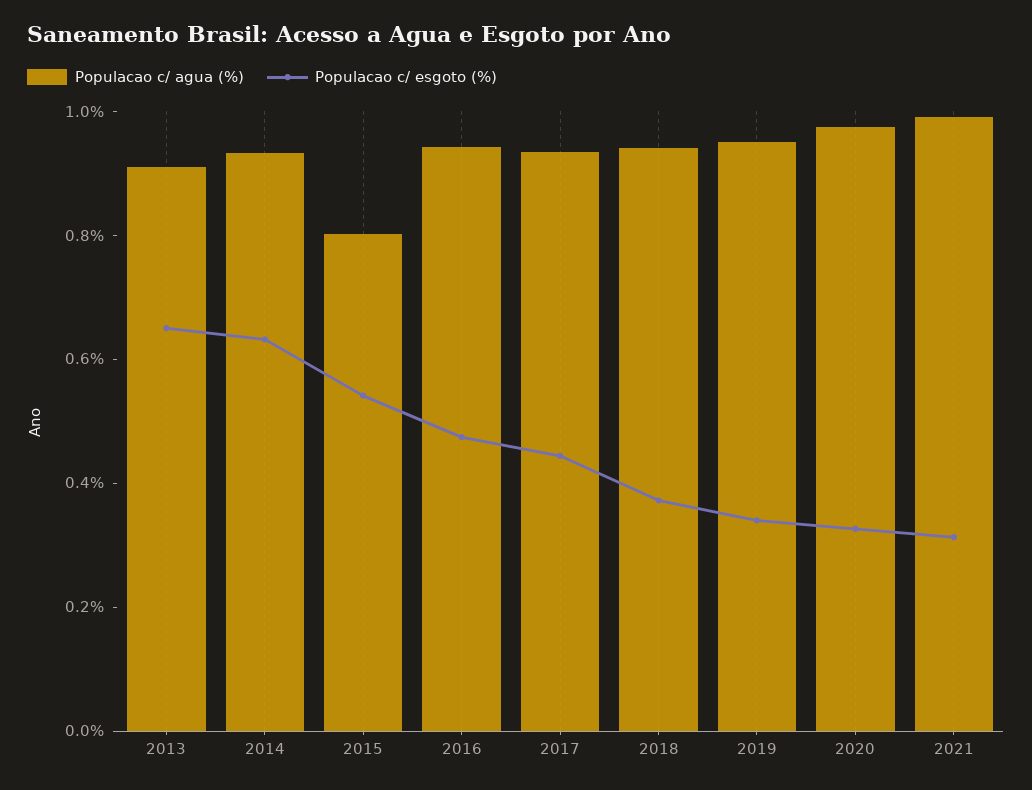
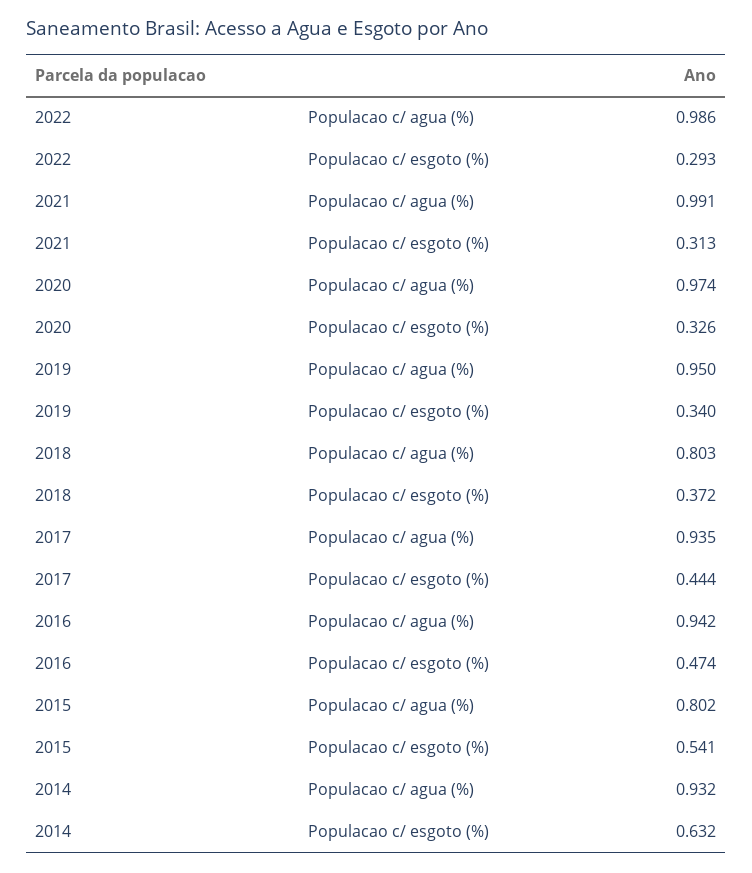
Populacao c/ agua (%), 2013: 0.9 -> none
Populacao c/ esgoto (%), 2013: 0.65 -> none
Populacao c/ agua (%), 2018: 0.95 -> 0.803
Populacao c/ agua (%), 2022: none -> 0.986
Populacao c/ esgoto (%), 2022: none -> 0.293

